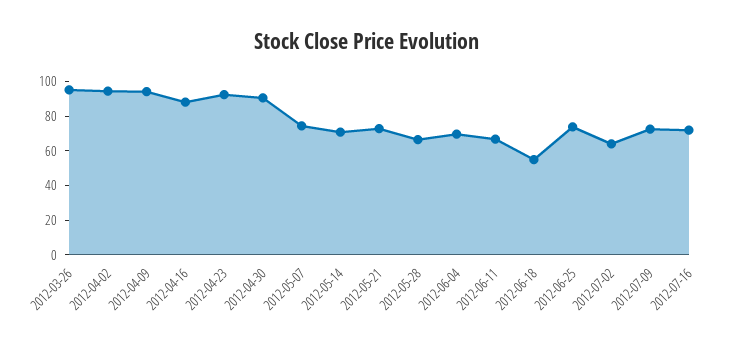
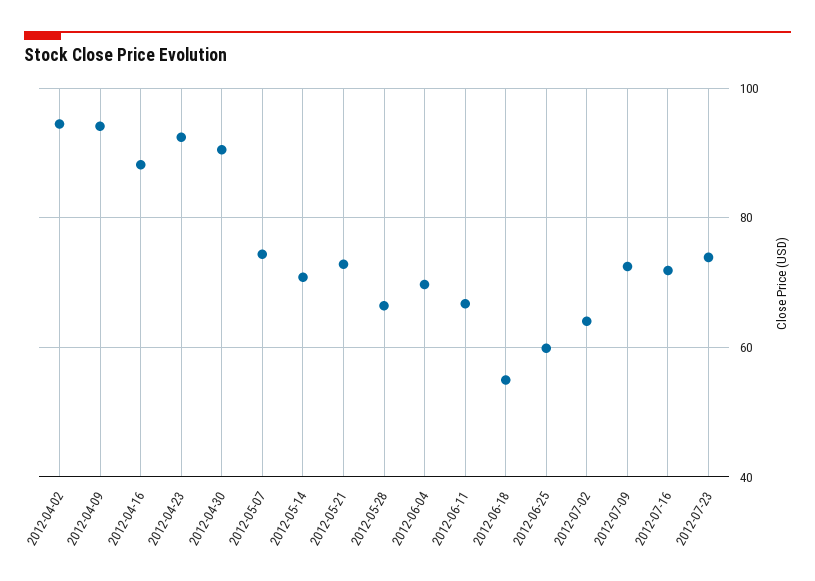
2012-03-26: 95 -> none
2012-06-25: 75 -> 60
2012-07-23: none -> 74

